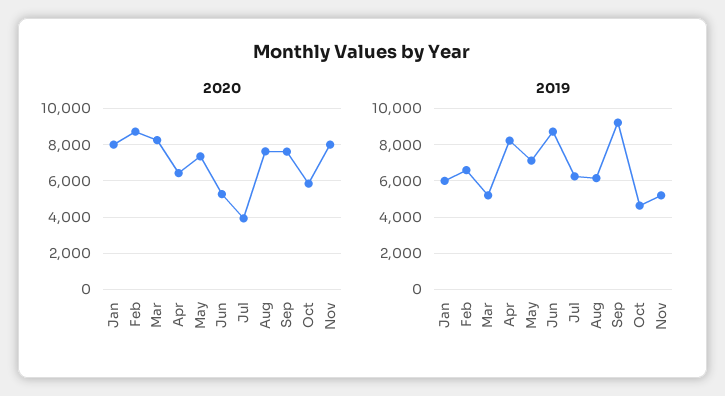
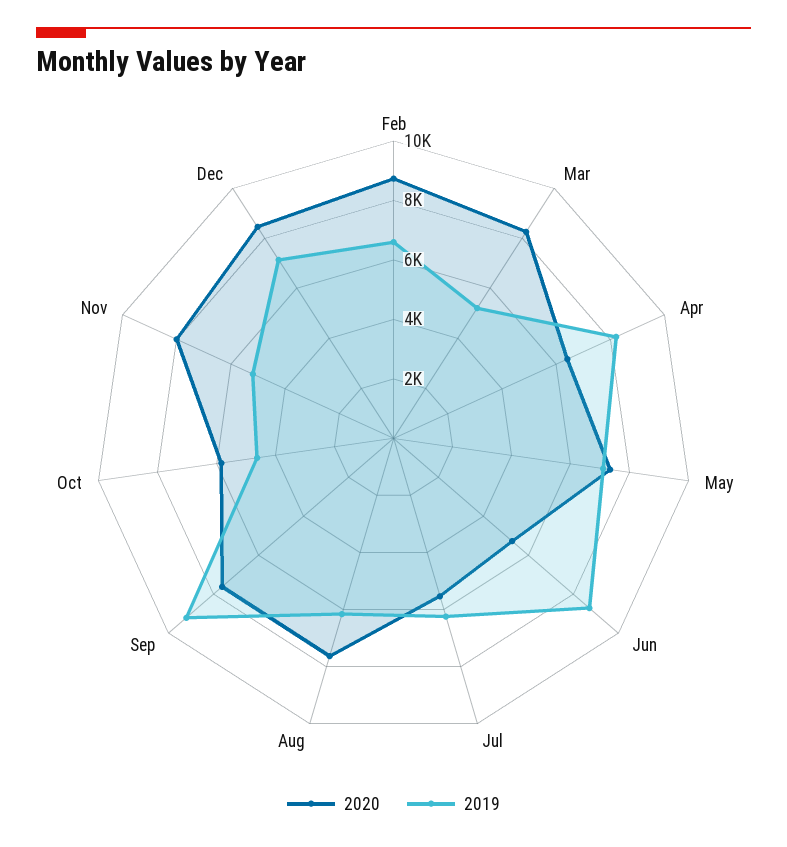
2020, Jan: 8000 -> none
2020, Jul: 4000 -> 5500
2019, Jan: 6000 -> none
2020, Dec: none -> 8500
2019, Dec: none -> 7000

